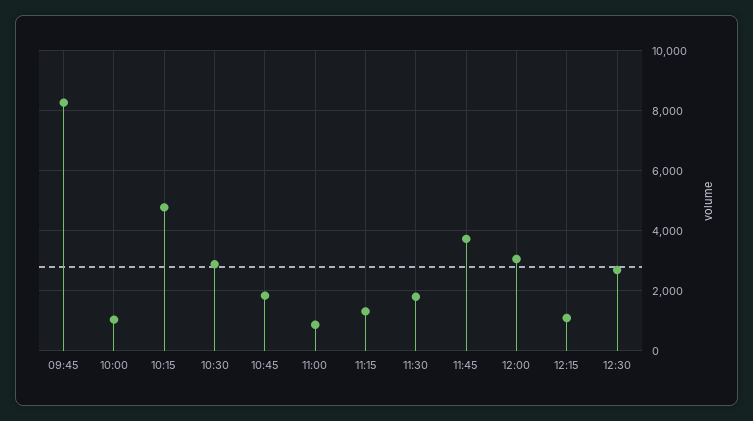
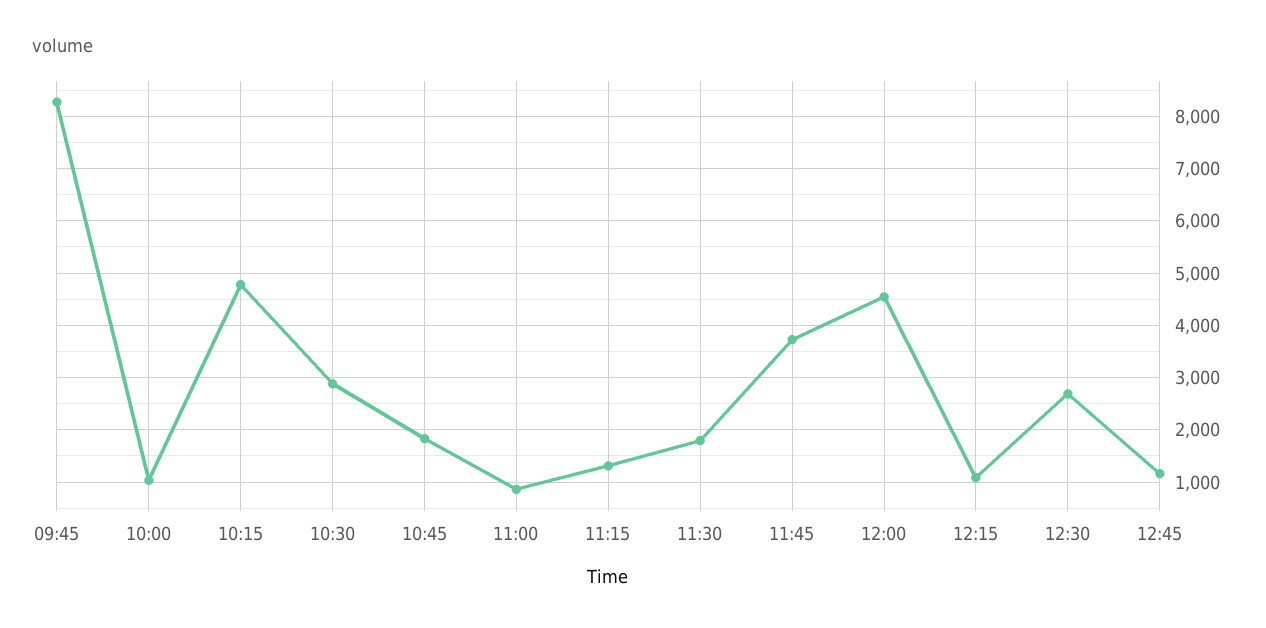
12:00: 3000 -> 4600
12:45: none -> 1200

